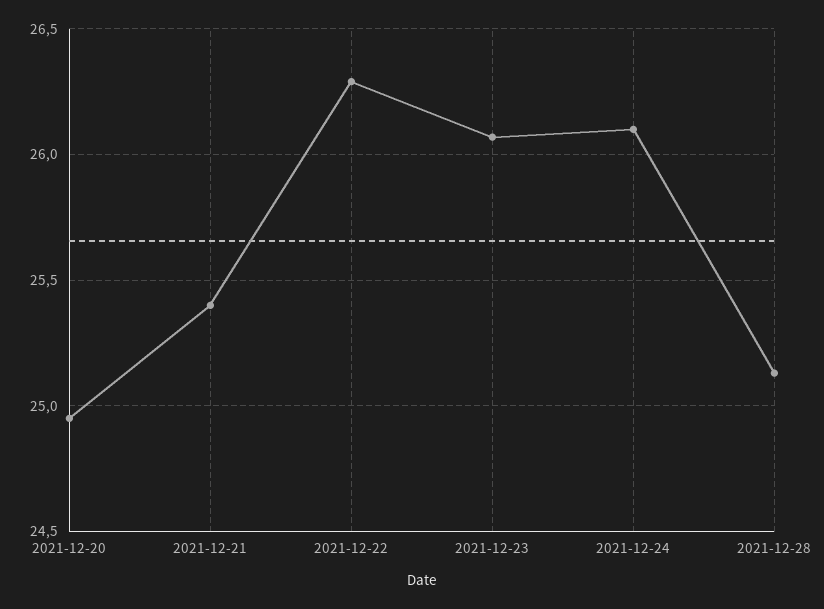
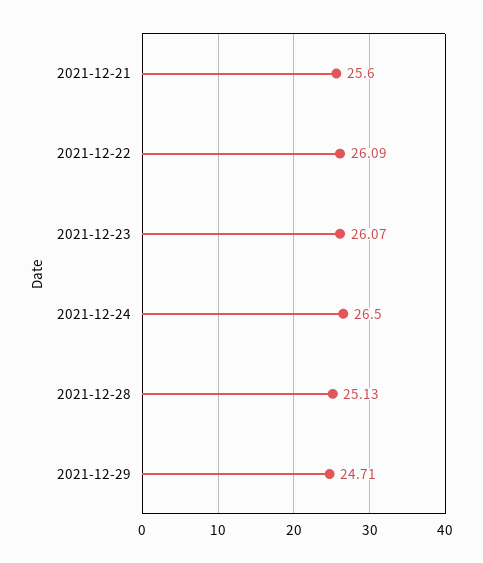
2021-12-20: 24.95 -> none
2021-12-21: 25.4 -> 25.6
2021-12-22: 26.3 -> 26.09
2021-12-24: 26.1 -> 26.5
2021-12-29: none -> 24.71

